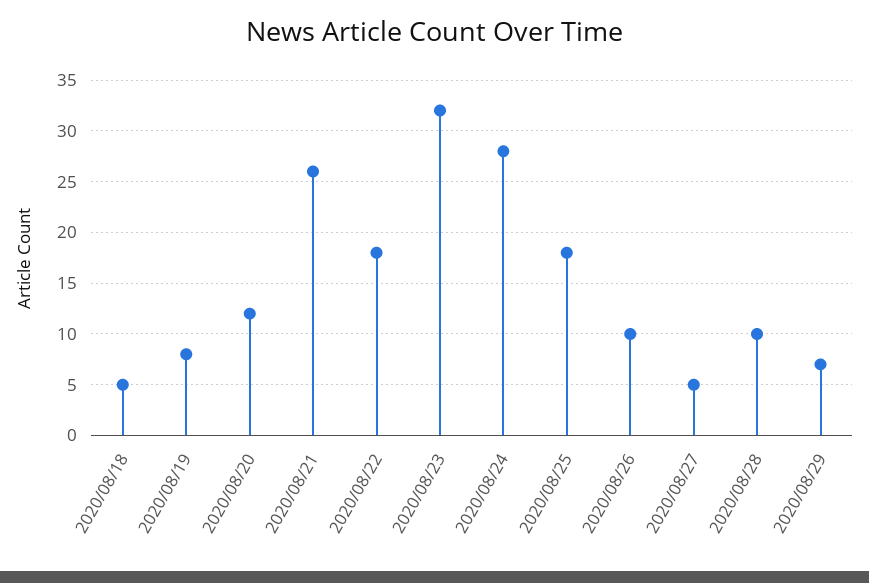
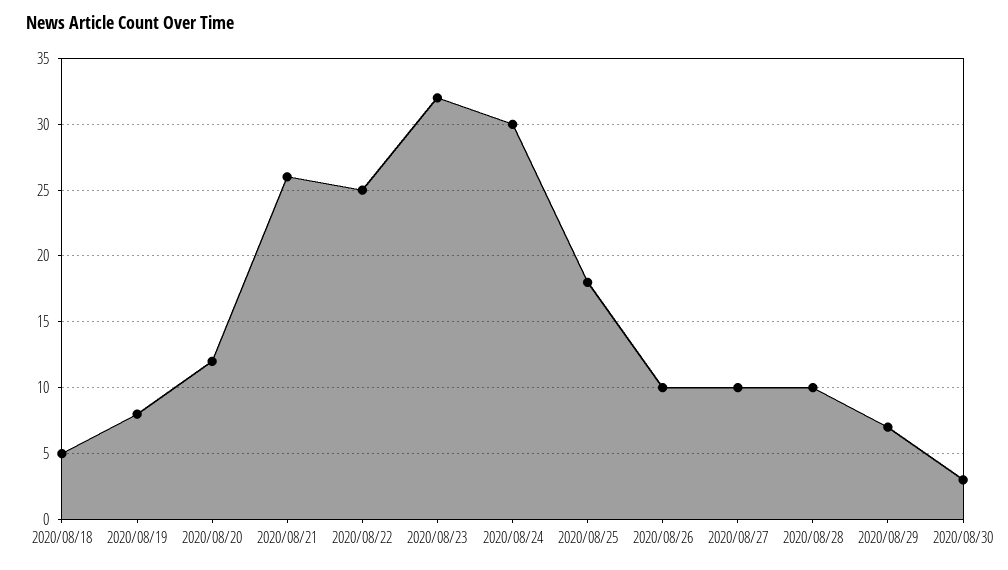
2020/08/22: 18 -> 25
2020/08/24: 28 -> 30
2020/08/27: 5 -> 10
2020/08/30: none -> 3

